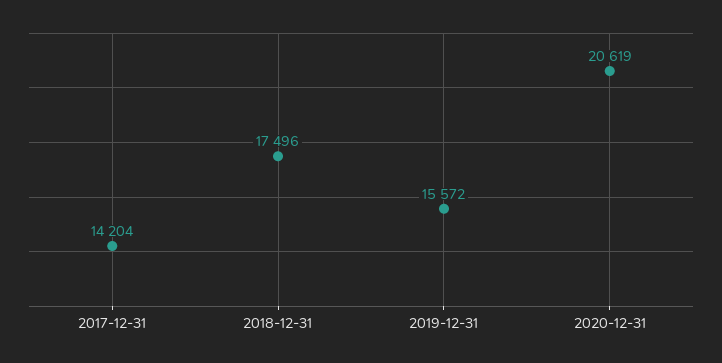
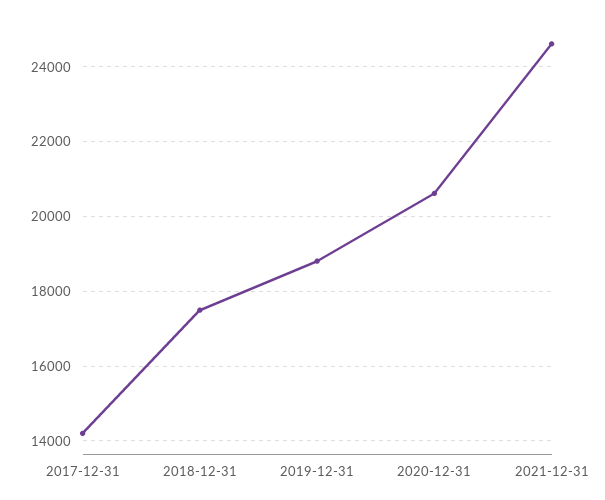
2019-12-31: 15572 -> 18800
2021-12-31: none -> 24600

